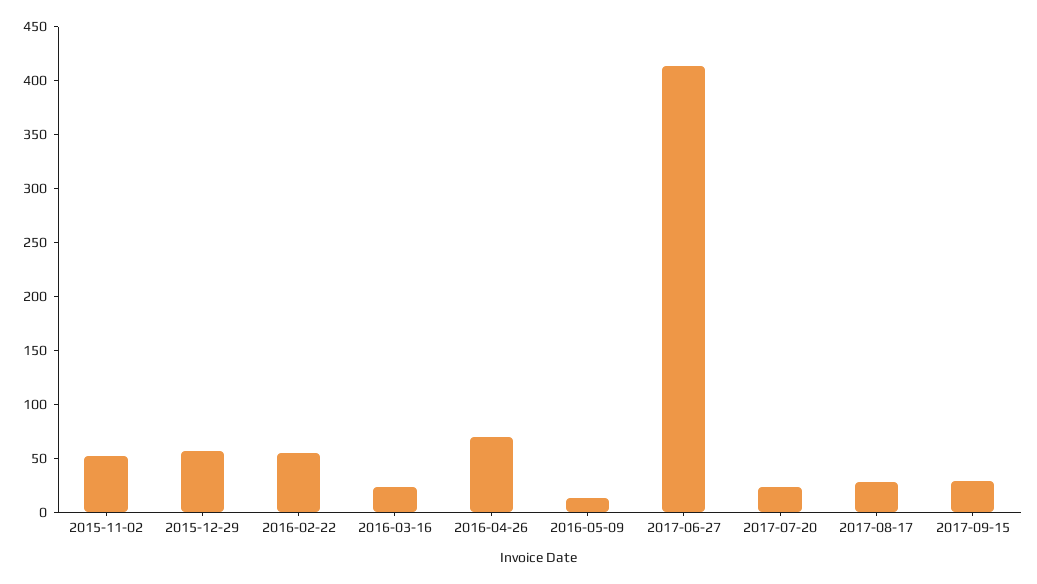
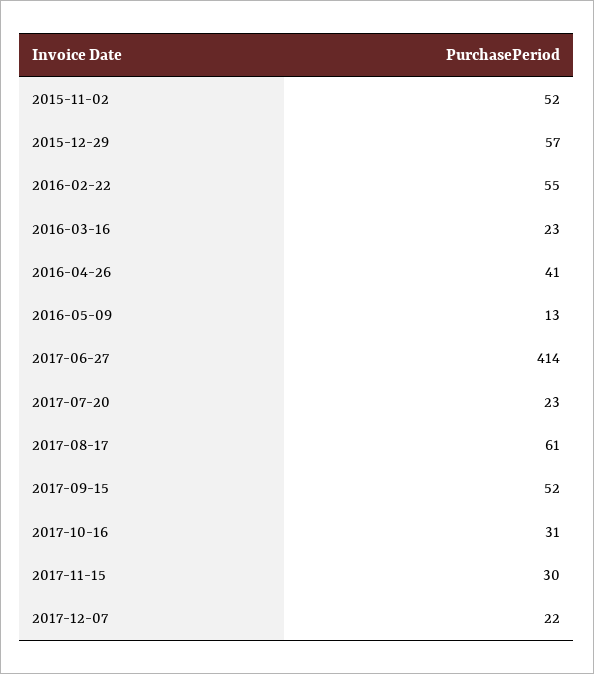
2016-04-26: 70 -> 41
2017-08-17: 30 -> 61
2017-09-15: 30 -> 52
2017-10-16: none -> 31
2017-11-15: none -> 30
2017-12-07: none -> 22

